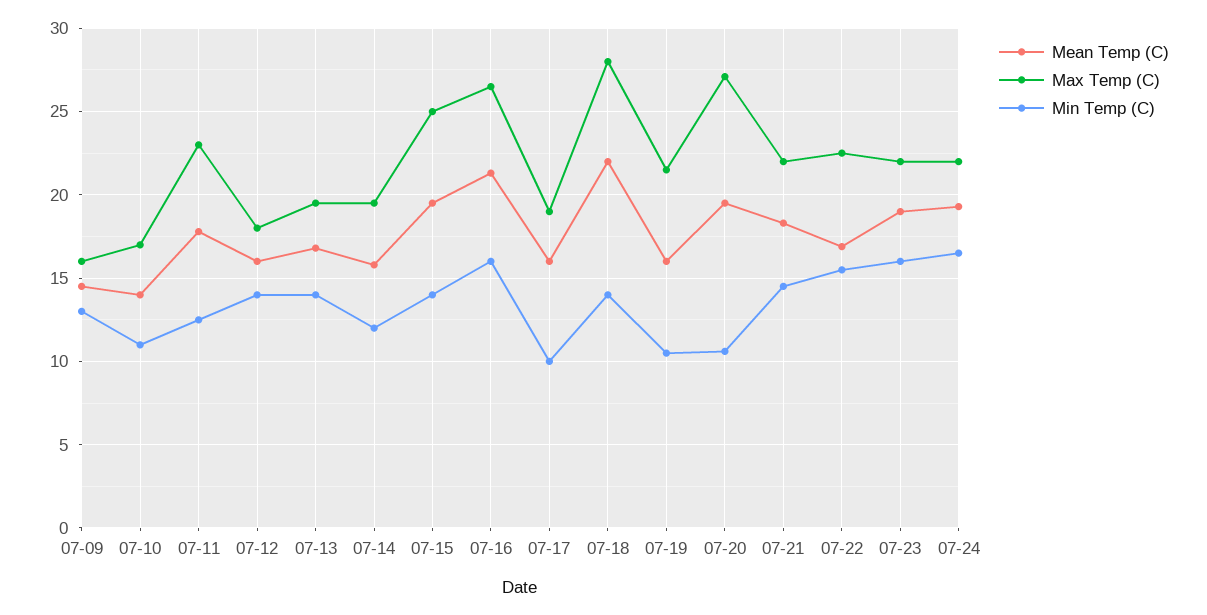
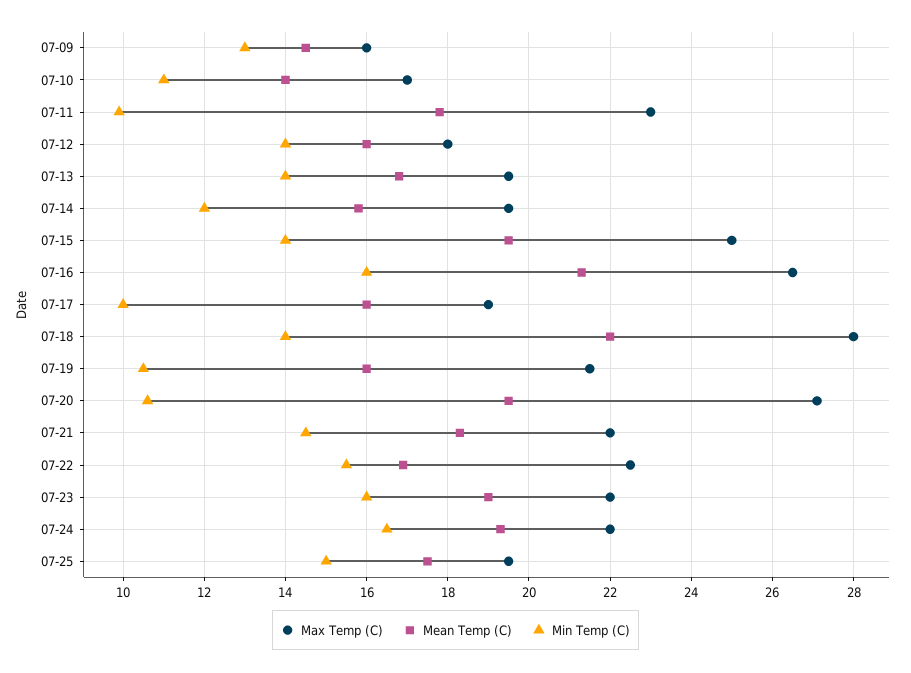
Min Temp (C), 07-11: 12.5 -> 10
Max Temp (C), 07-25: none -> 19.5
Mean Temp (C), 07-25: none -> 17.5
Min Temp (C), 07-25: none -> 15

